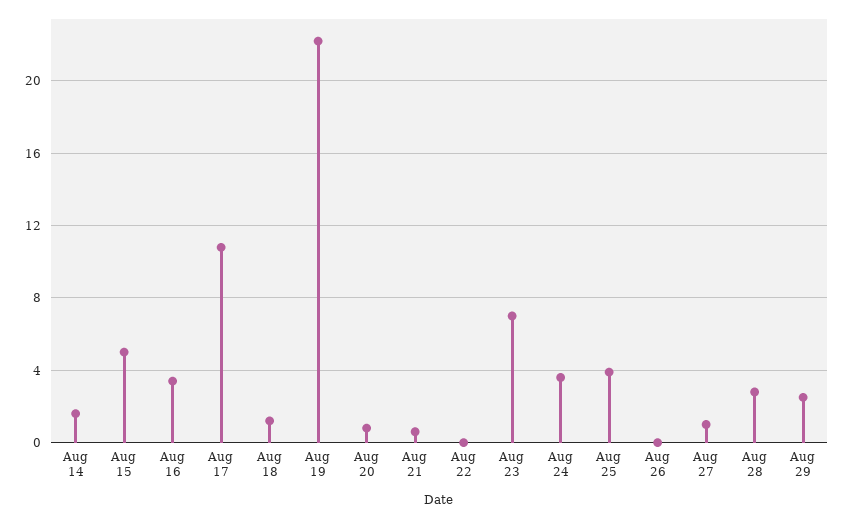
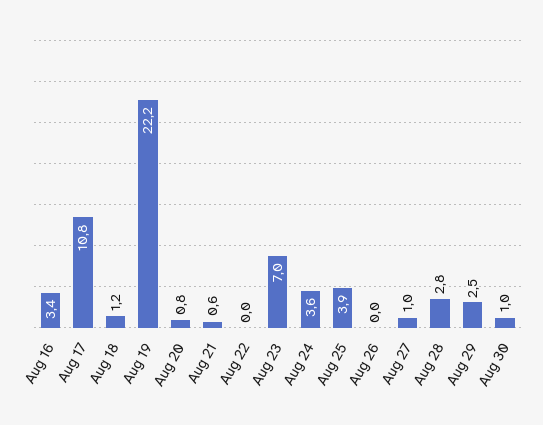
Aug 14: 1.5 -> none
Aug 15: 5 -> none
Aug 30: none -> 1

